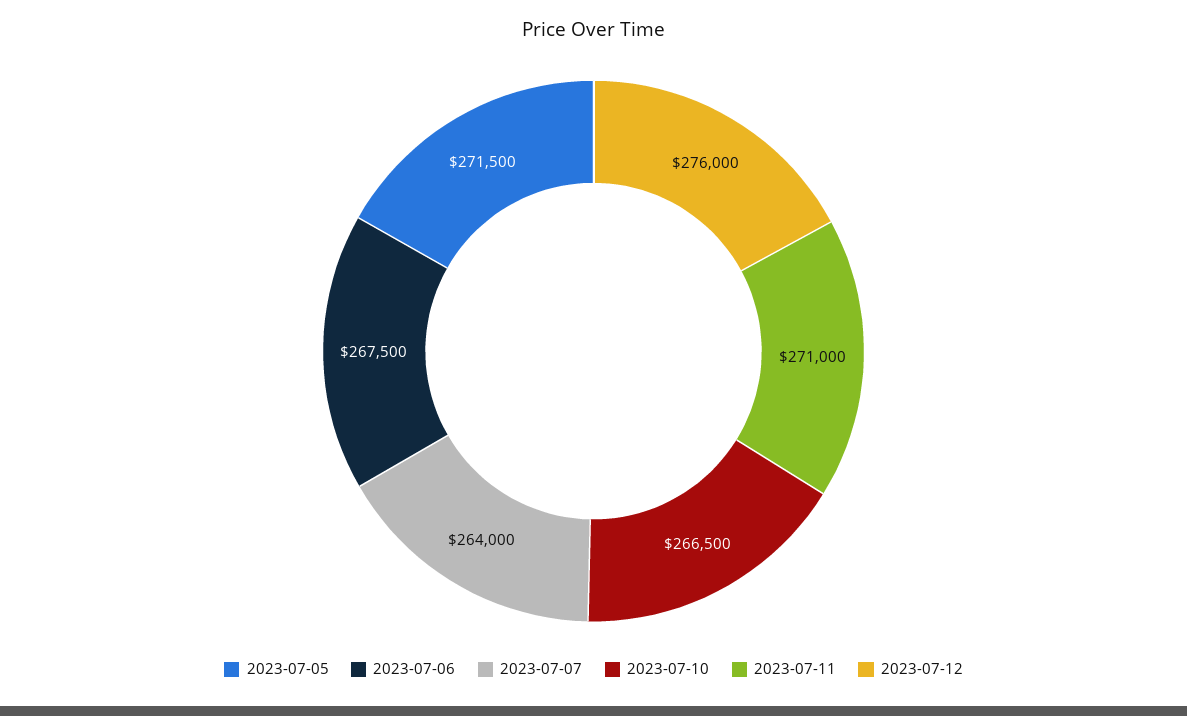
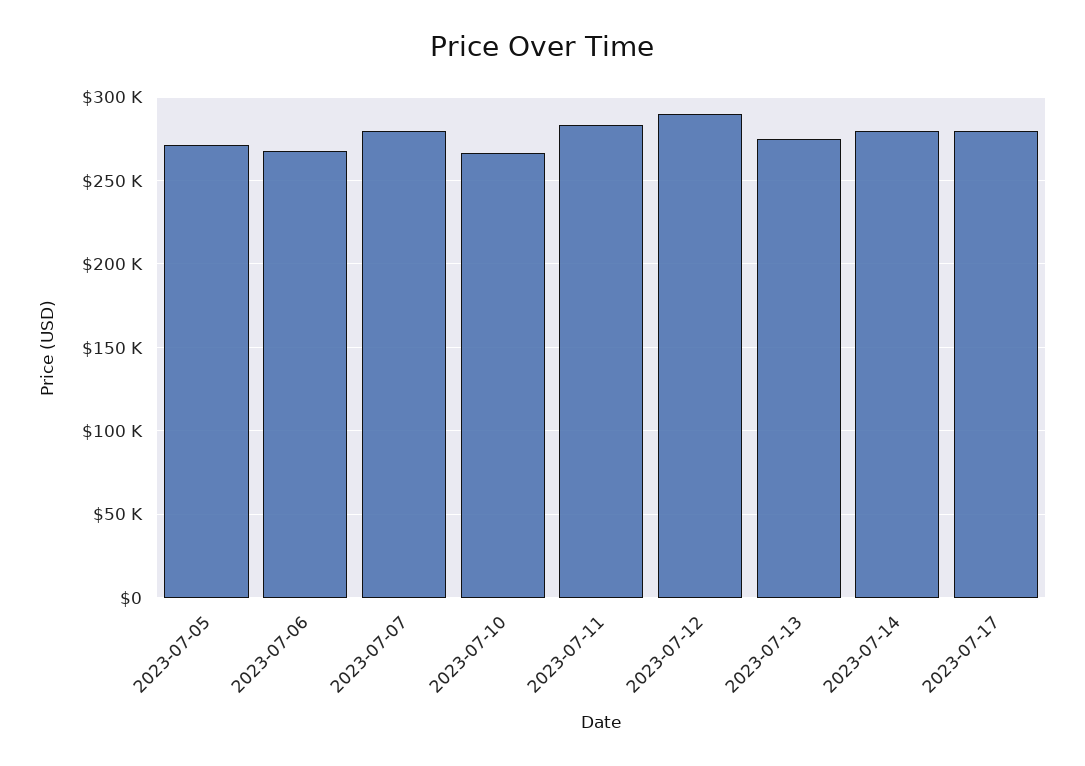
2023-07-07: 264000 -> 280000
2023-07-11: 271000 -> 285000
2023-07-12: 276000 -> 290000
2023-07-13: none -> 275000
2023-07-14: none -> 280000
2023-07-17: none -> 280000

